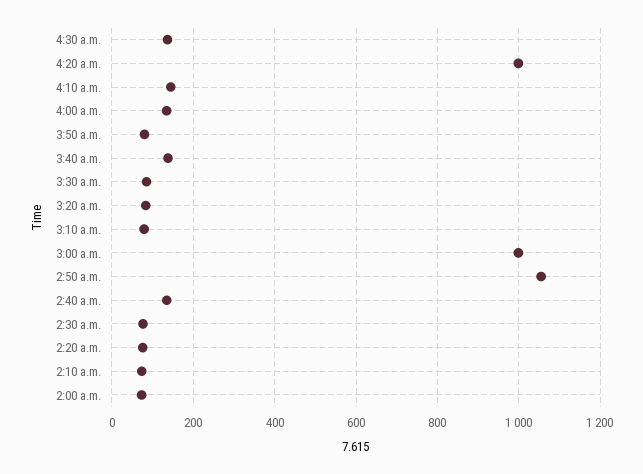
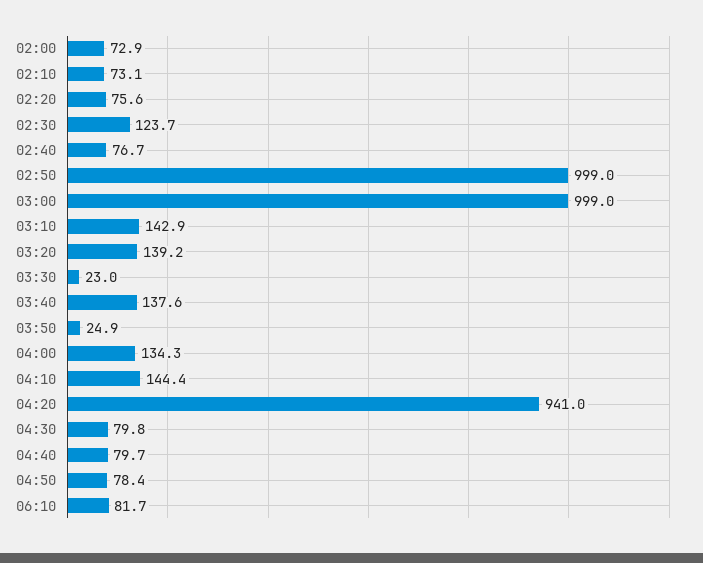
4:30 a.m.: 140 -> 79.8
4:20 a.m.: 1000 -> 941
3:50 a.m.: 80 -> 24.9
3:30 a.m.: 80 -> 23
3:20 a.m.: 80 -> 139.2
3:10 a.m.: 80 -> 142.9
2:50 a.m.: 1060 -> 999
2:40 a.m.: 140 -> 76.7
2:30 a.m.: 80 -> 123.7
04:40: none -> 79.7
04:50: none -> 78.4
06:10: none -> 81.7

